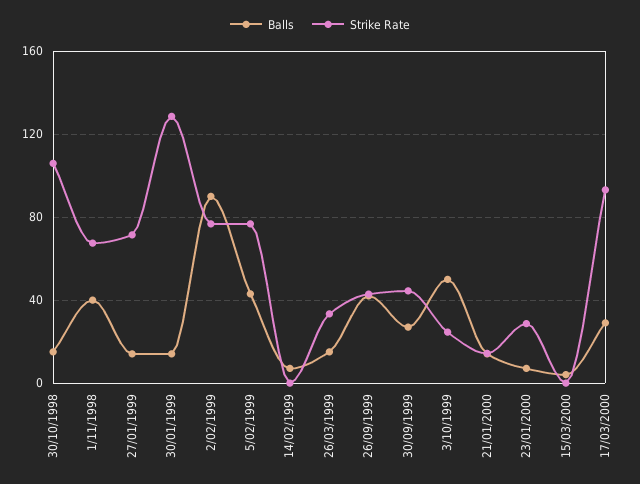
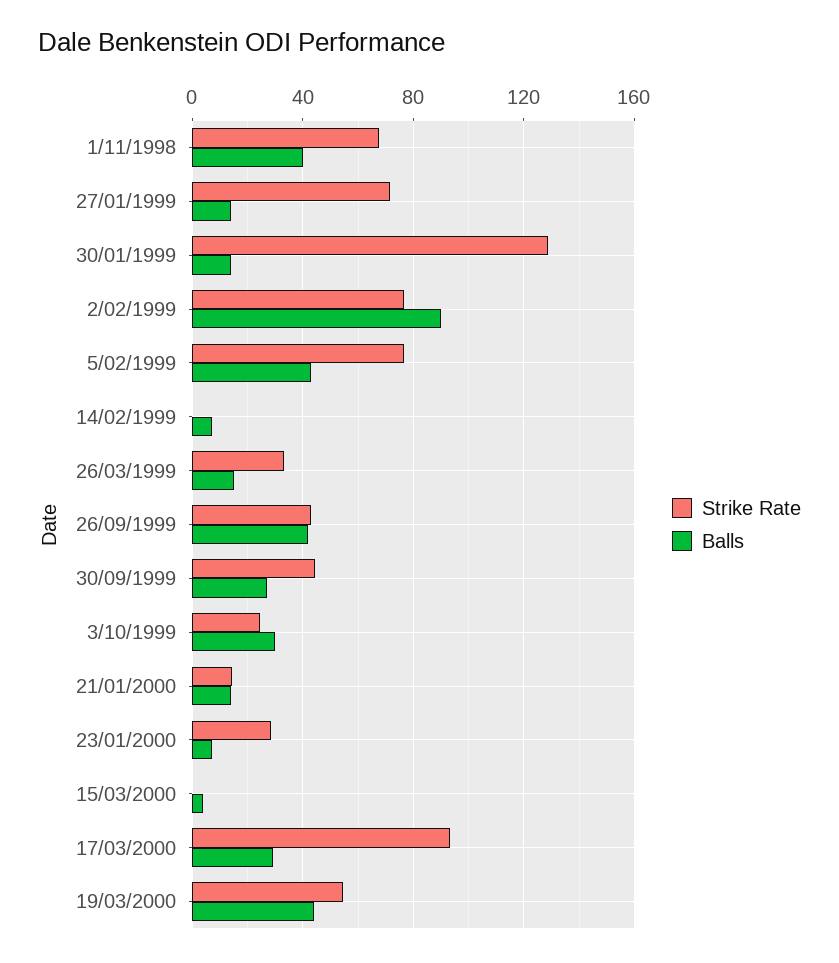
Balls, 30/10/1998: 15 -> none
Strike Rate, 30/10/1998: 105 -> none
Balls, 3/10/1999: 50 -> 30
Strike Rate, 19/03/2000: none -> 55
Balls, 19/03/2000: none -> 45

